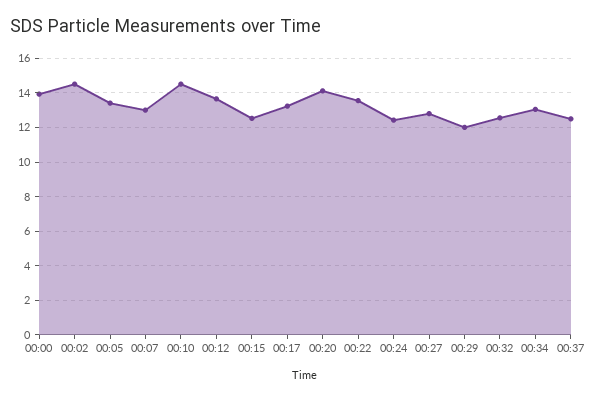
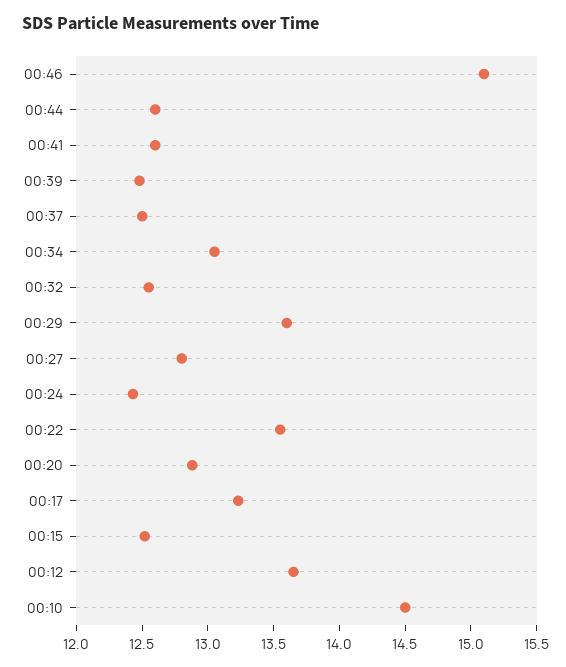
00:00: 14 -> none
00:02: 14.5 -> none
00:05: 13.5 -> none
00:07: 13 -> none
00:20: 14 -> 12.9
00:29: 12 -> 13.6
00:46: none -> 15.1
00:44: none -> 12.6
00:41: none -> 12.6
00:39: none -> 12.5

